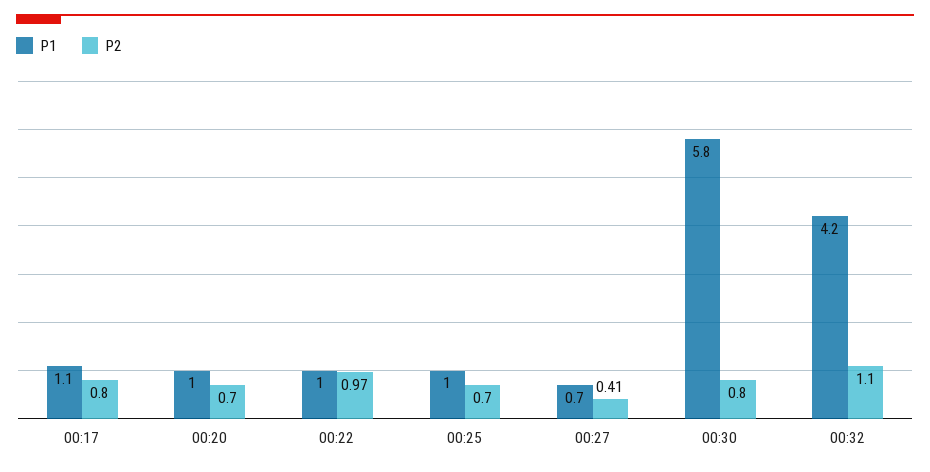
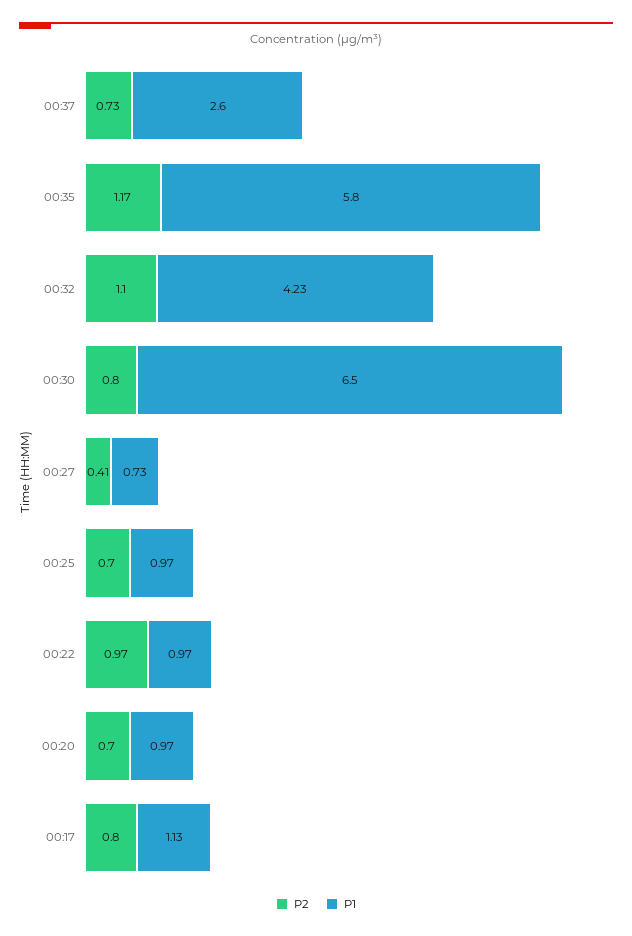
P1, 00:30: 5.8 -> 6.5
P2, 00:37: none -> 0.73
P1, 00:37: none -> 2.6
P2, 00:35: none -> 1.17
P1, 00:35: none -> 5.8

